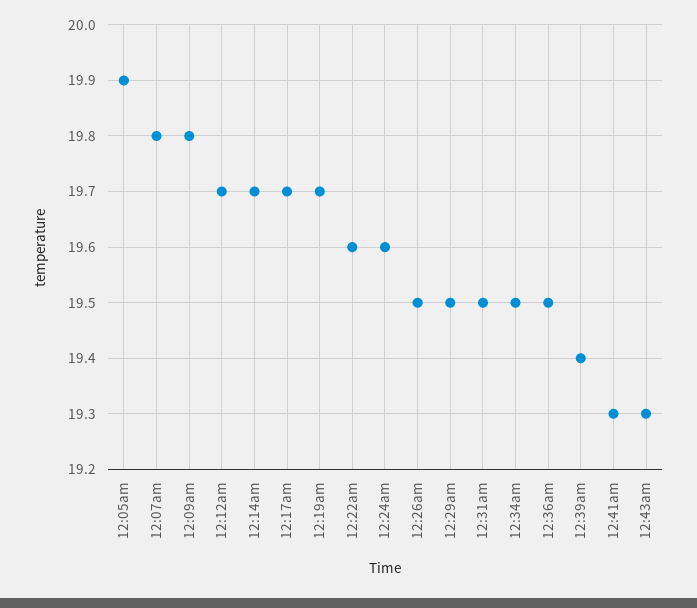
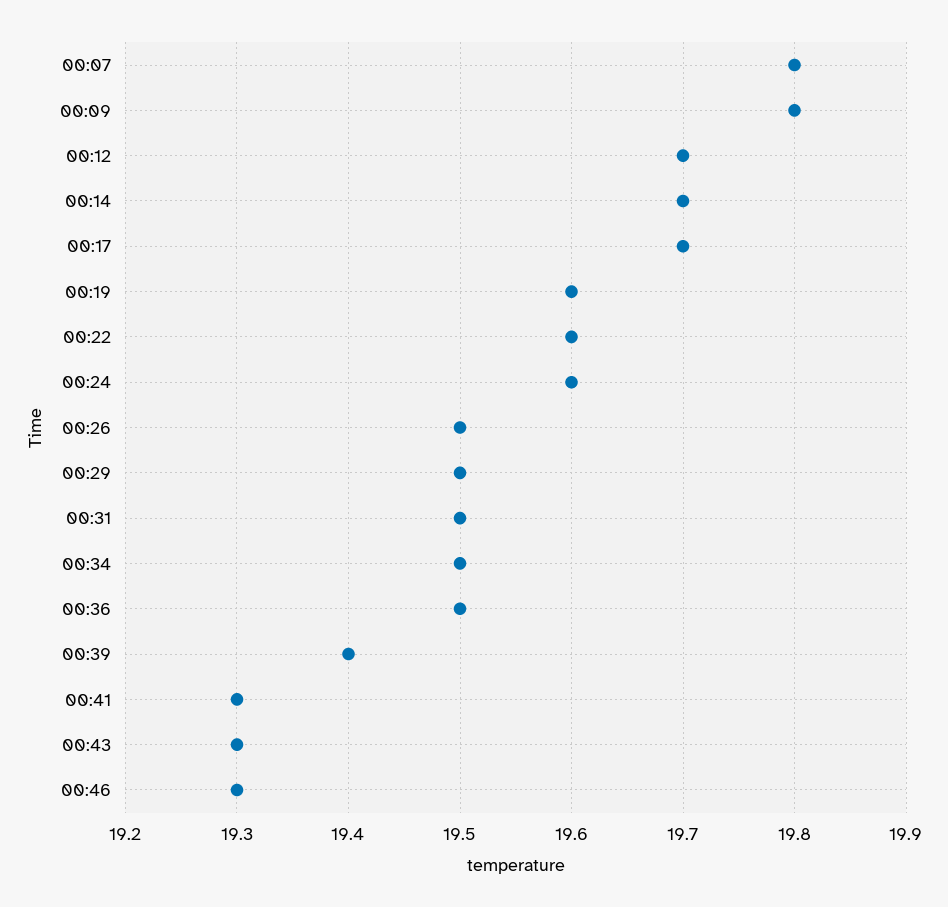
12:05am: 19.9 -> none
12:19am: 19.7 -> 19.6
00:46: none -> 19.3

